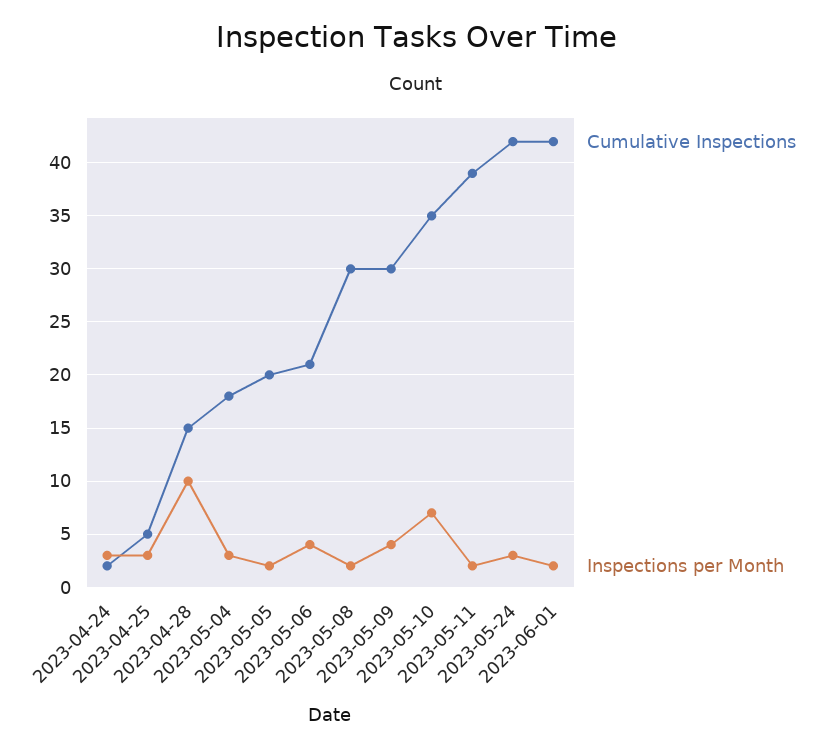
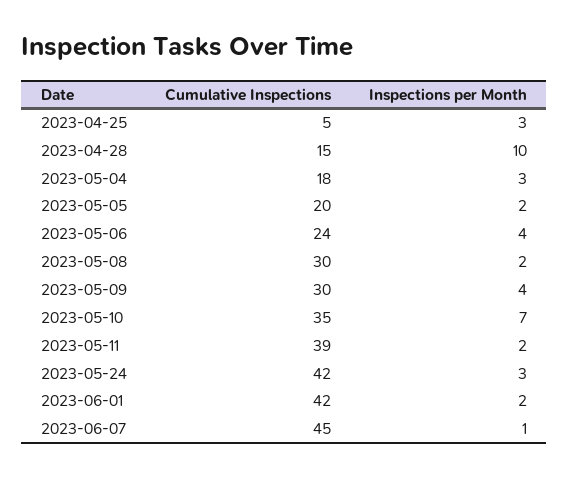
Cumulative Inspections, 2023-04-24: 2 -> none
Inspections per Month, 2023-04-24: 3 -> none
Cumulative Inspections, 2023-05-06: 21 -> 24
Cumulative Inspections, 2023-06-07: none -> 45
Inspections per Month, 2023-06-07: none -> 1

